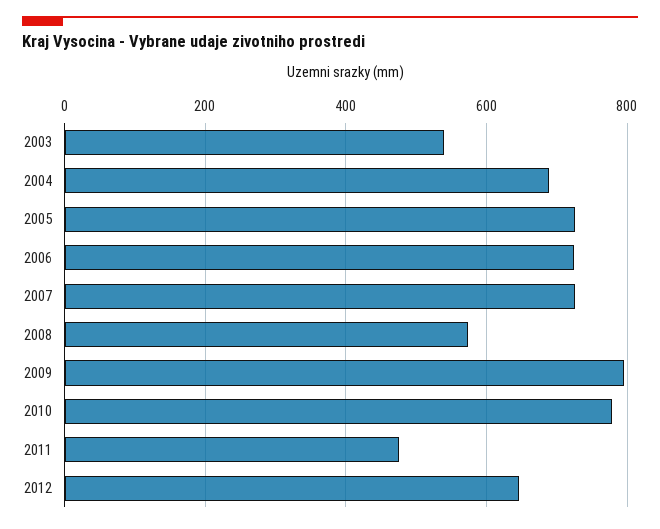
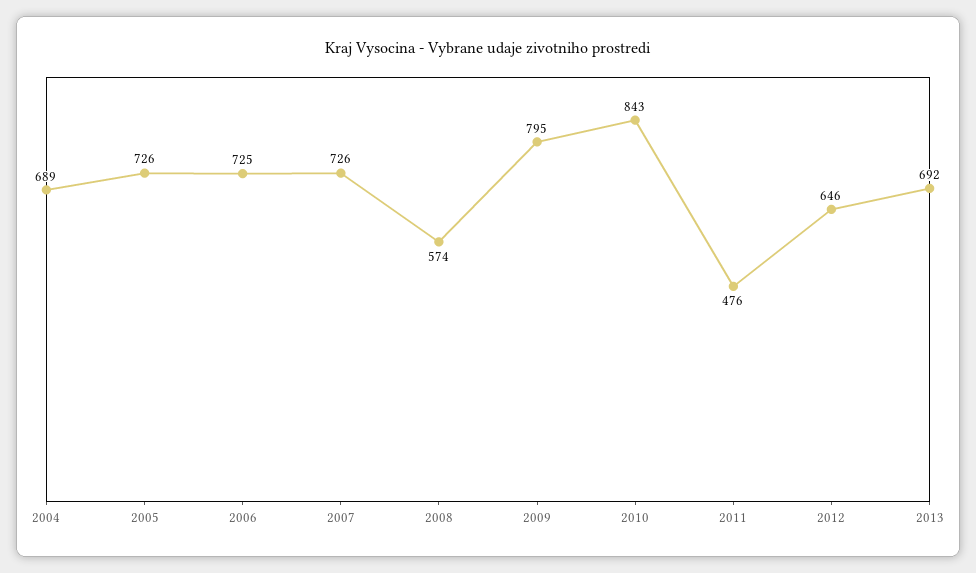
2003: 540 -> none
2010: 780 -> 843
2013: none -> 692

